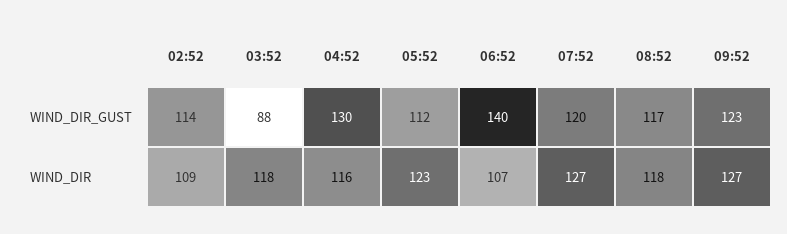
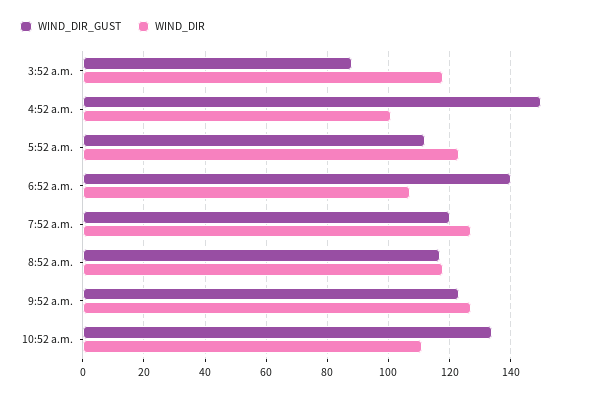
WIND_DIR_GUST, 02:52: 114 -> none
WIND_DIR_GUST, 04:52: 130 -> 150
WIND_DIR, 02:52: 109 -> none
WIND_DIR, 04:52: 116 -> 100
WIND_DIR_GUST, 10:52 a.m.: none -> 135
WIND_DIR, 10:52 a.m.: none -> 110

